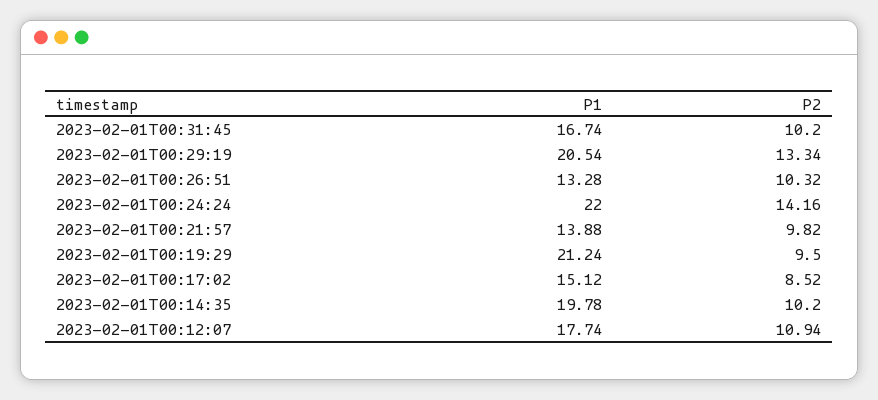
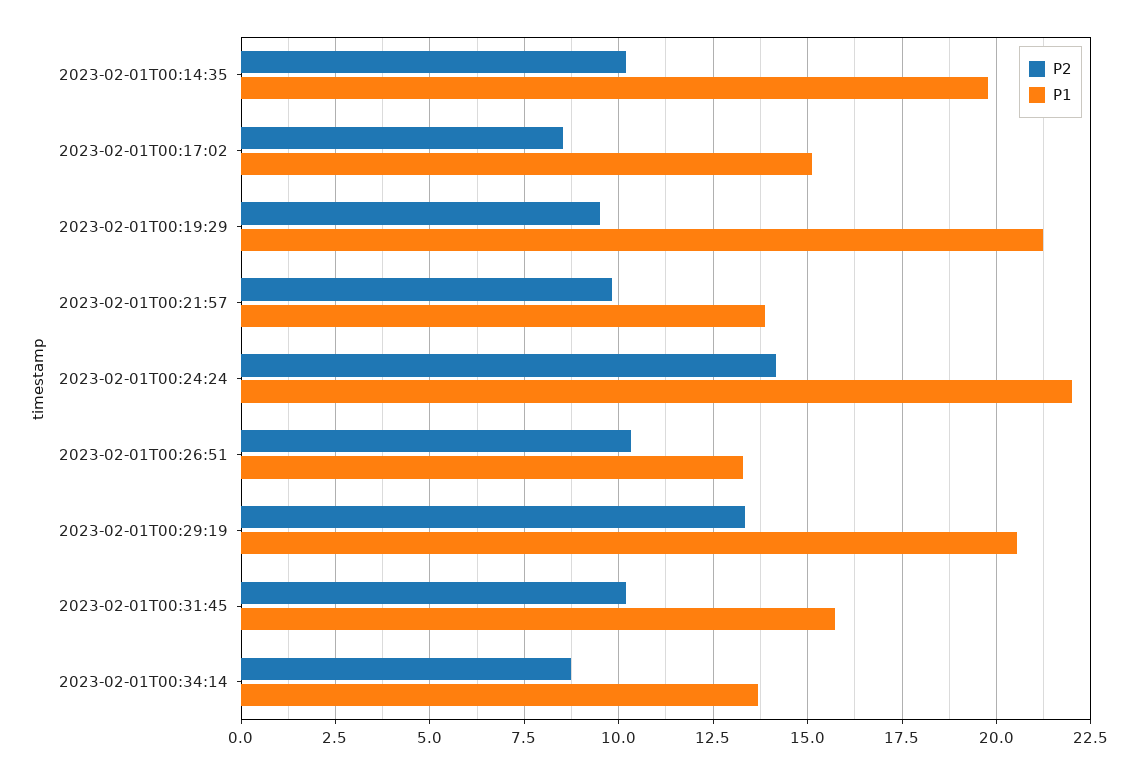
P1, 2023-02-01T00:31:45: 16.74 -> 15.75
P1, 2023-02-01T00:12:07: 17.74 -> none
P2, 2023-02-01T00:12:07: 10.94 -> none
P2, 2023-02-01T00:34:14: none -> 8.75
P1, 2023-02-01T00:34:14: none -> 13.75

